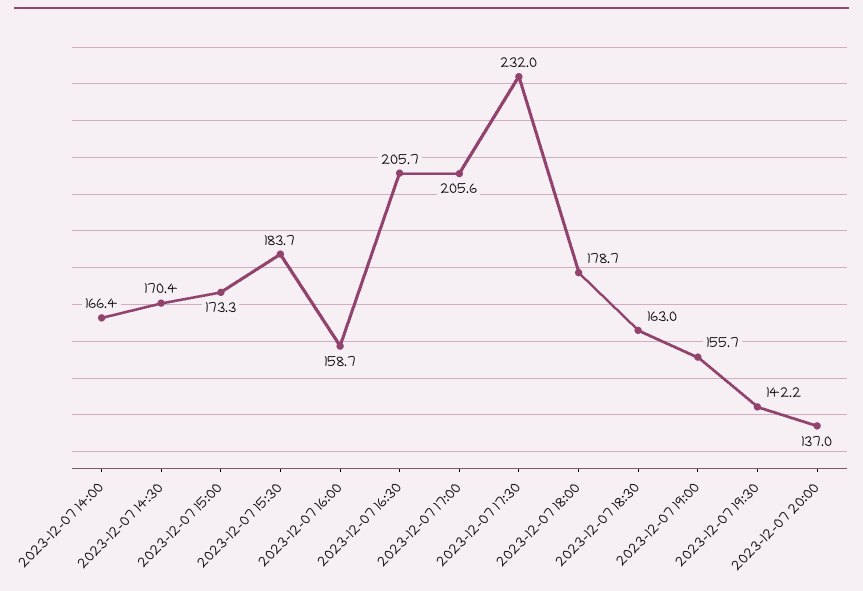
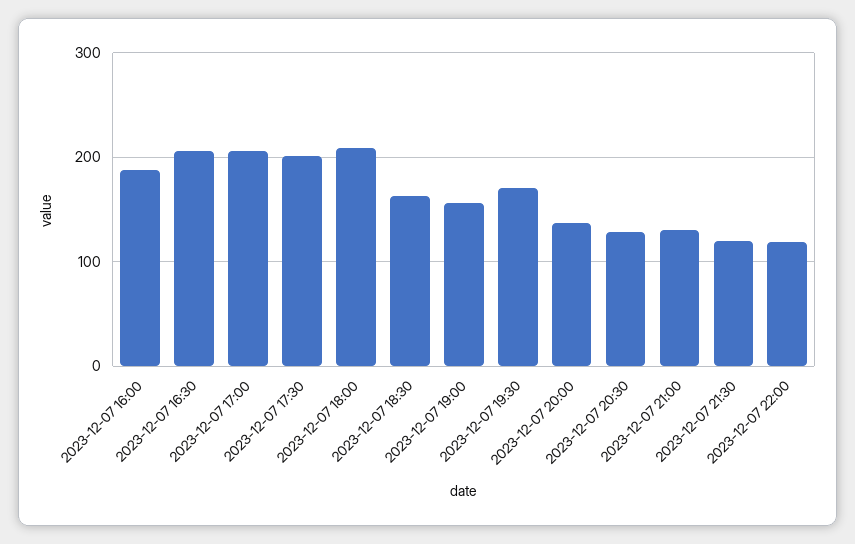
2023-12-07 14:00: 166.4 -> none
2023-12-07 14:30: 170.4 -> none
2023-12-07 15:00: 173.3 -> none
2023-12-07 15:30: 183.7 -> none
2023-12-07 16:00: 158.7 -> 190
2023-12-07 17:30: 232 -> 200
2023-12-07 18:00: 178.7 -> 210
2023-12-07 19:30: 142.2 -> 170
2023-12-07 20:30: none -> 130
2023-12-07 21:00: none -> 130
2023-12-07 21:30: none -> 120
2023-12-07 22:00: none -> 120

